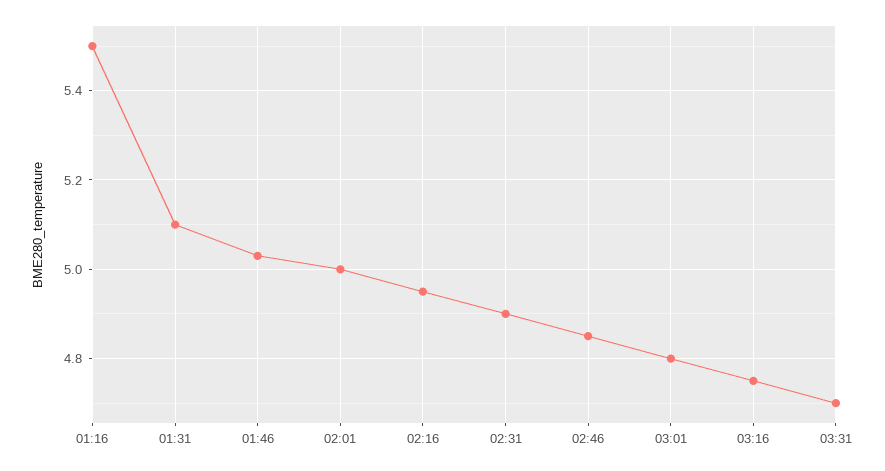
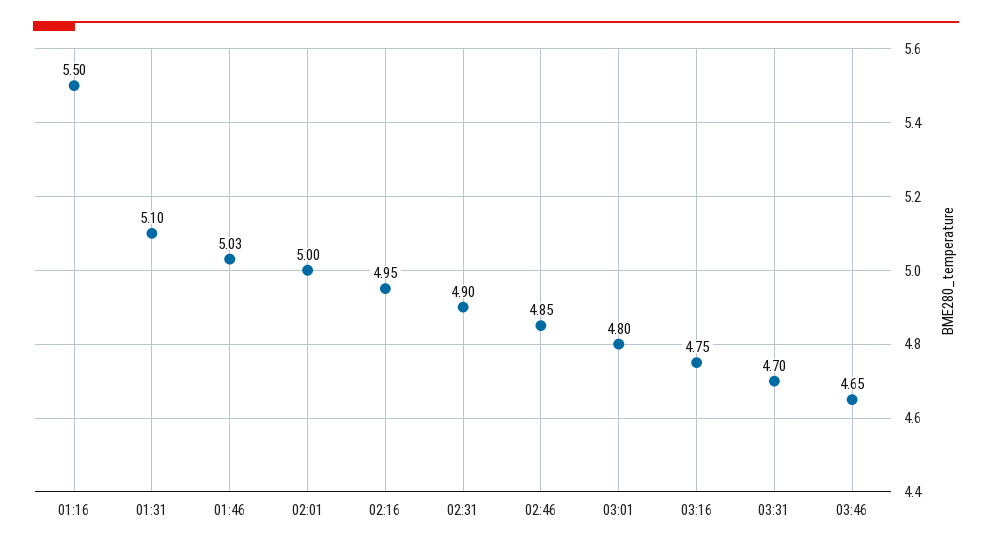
03:46: none -> 4.65

